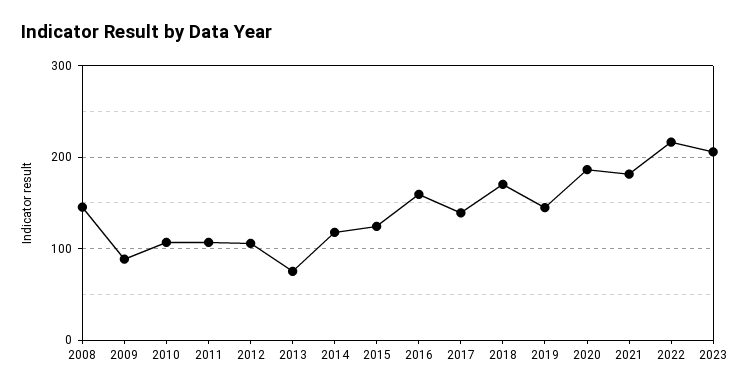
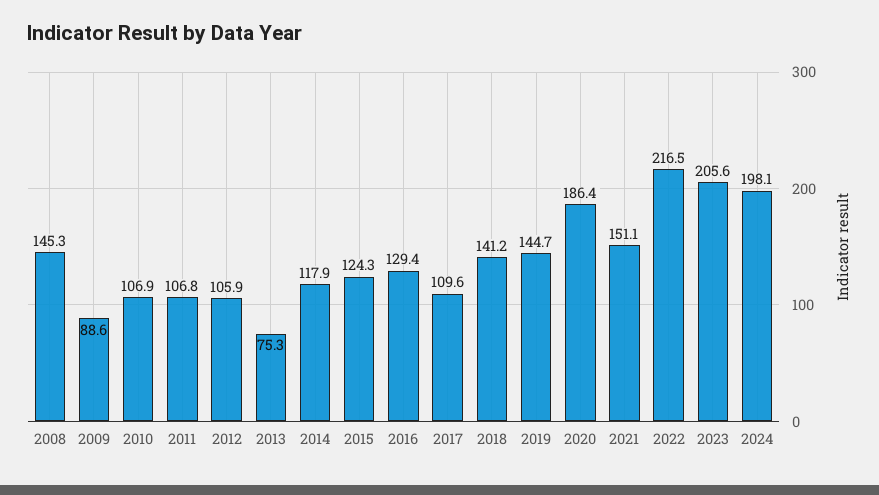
2016: 160 -> 129.4
2017: 140 -> 109.6
2018: 170 -> 141.2
2021: 180 -> 151.1
2024: none -> 198.1

